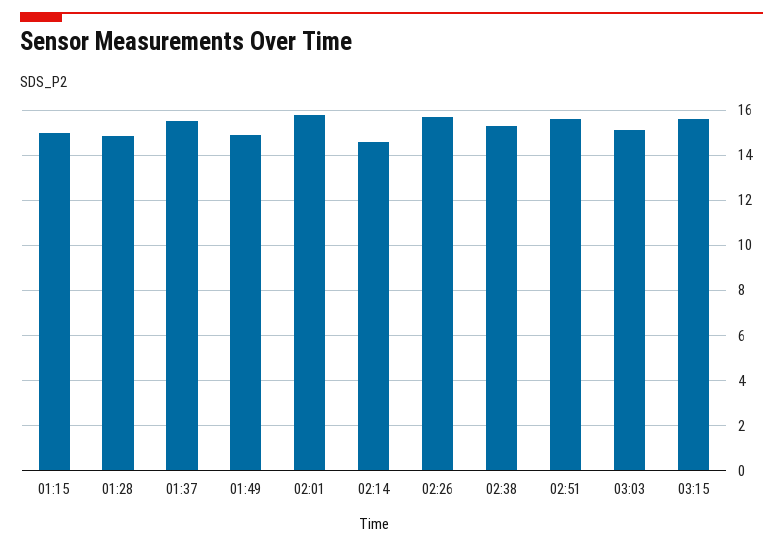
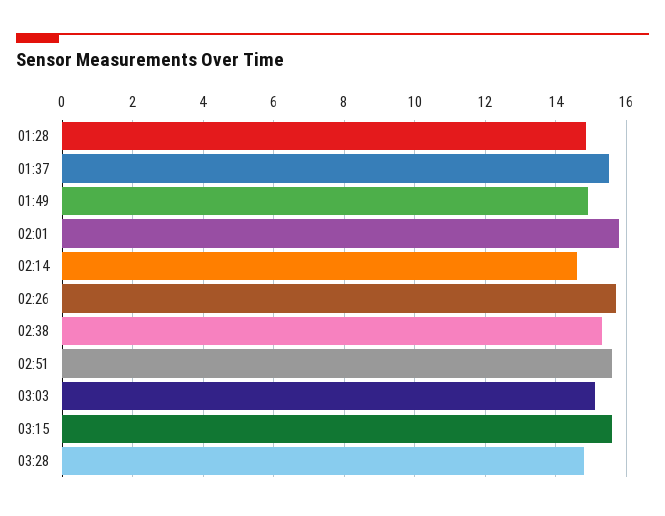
01:15: 15 -> none
03:28: none -> 14.8

